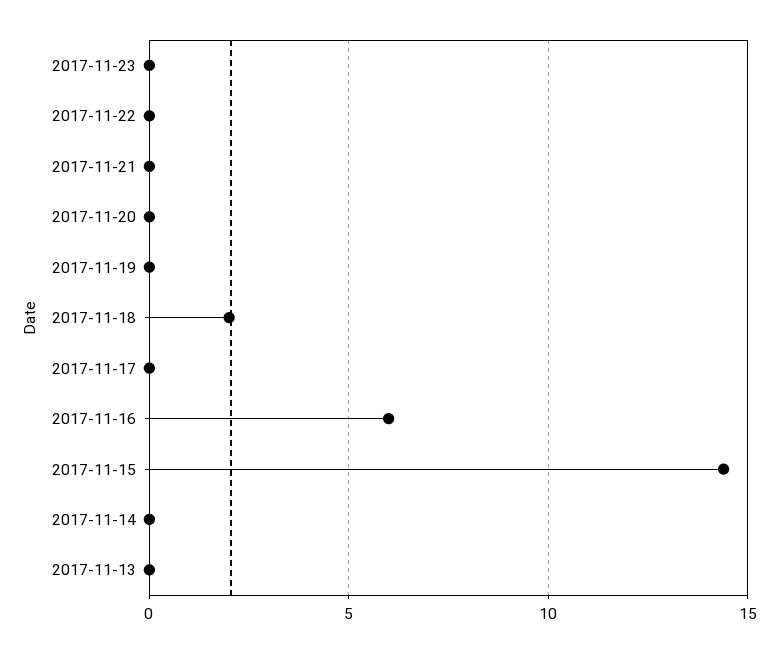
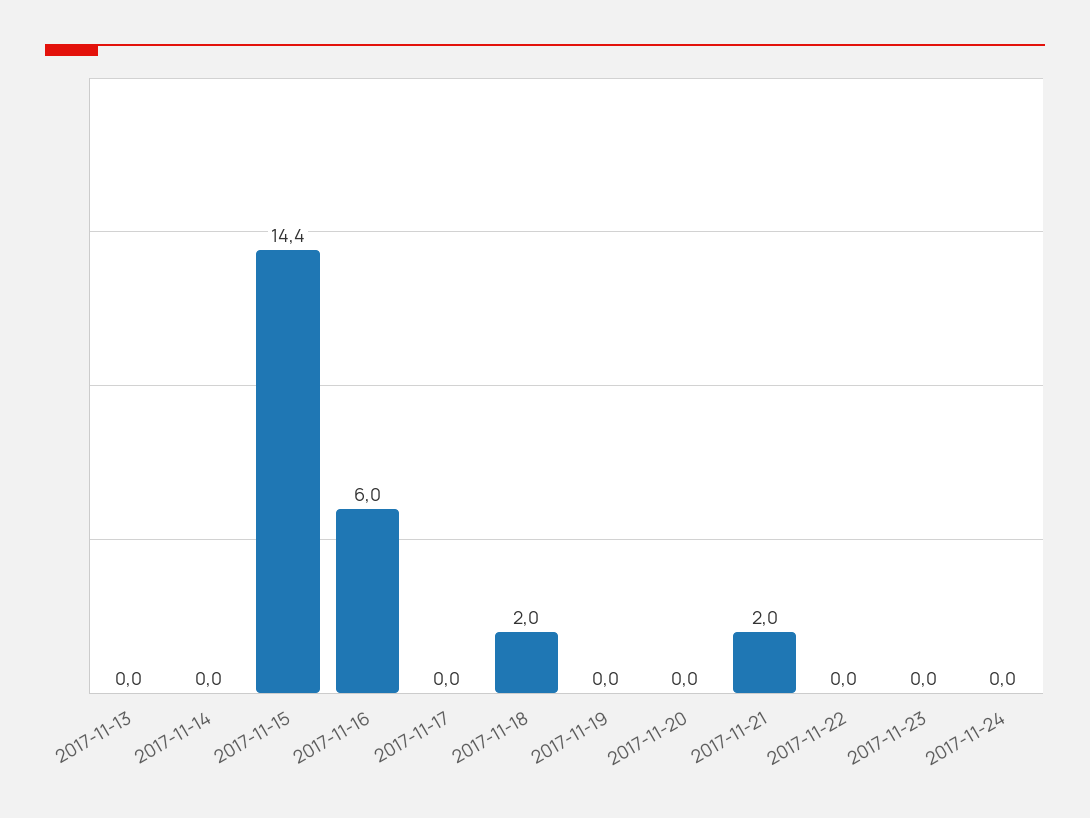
2017-11-21: 0 -> 2
2017-11-24: none -> 0

